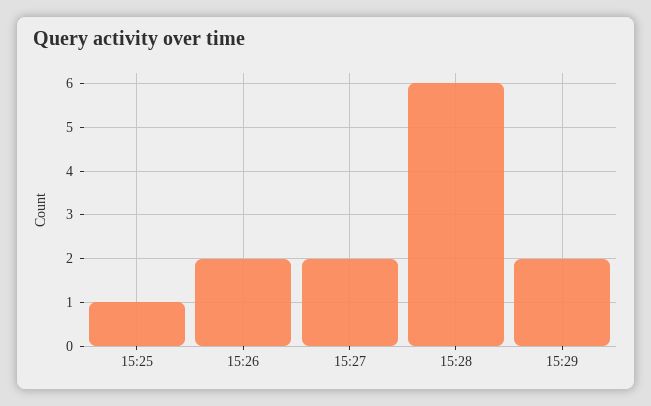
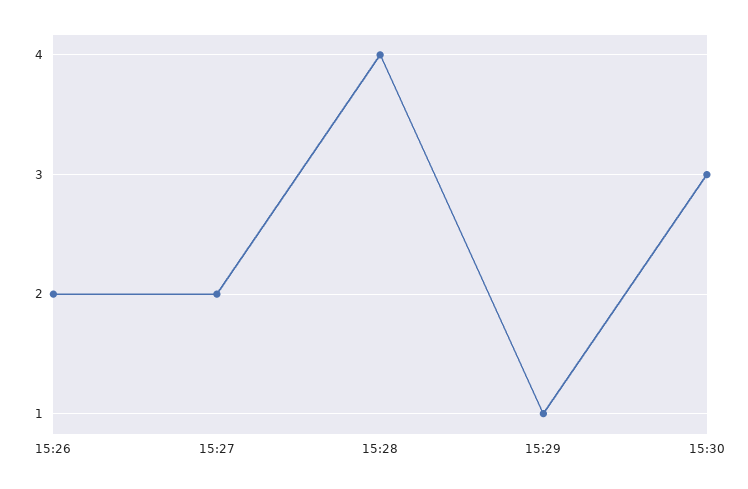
15:25: 1 -> none
15:28: 6 -> 4
15:29: 2 -> 1
15:30: none -> 3

